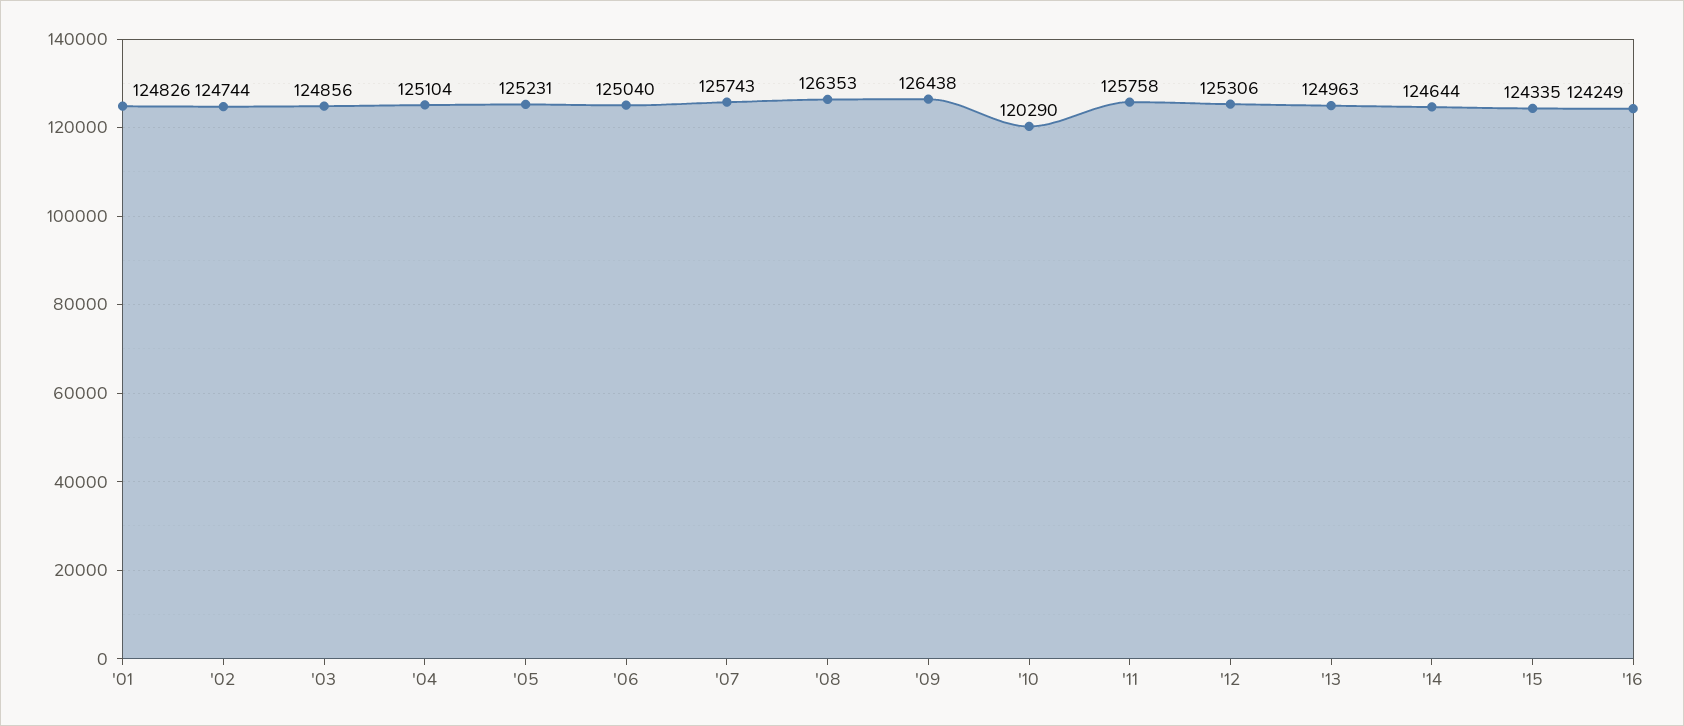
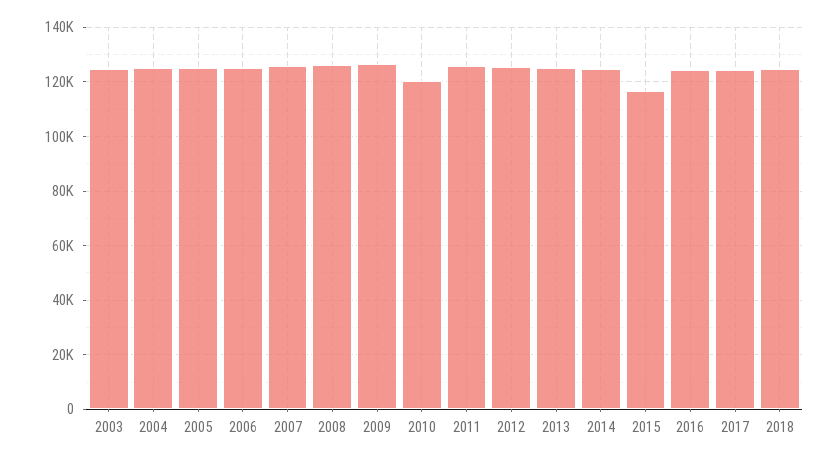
'01: 124826 -> none
'02: 124744 -> none
'15: 124335 -> 117500
2017: none -> 125000
2018: none -> 125000

